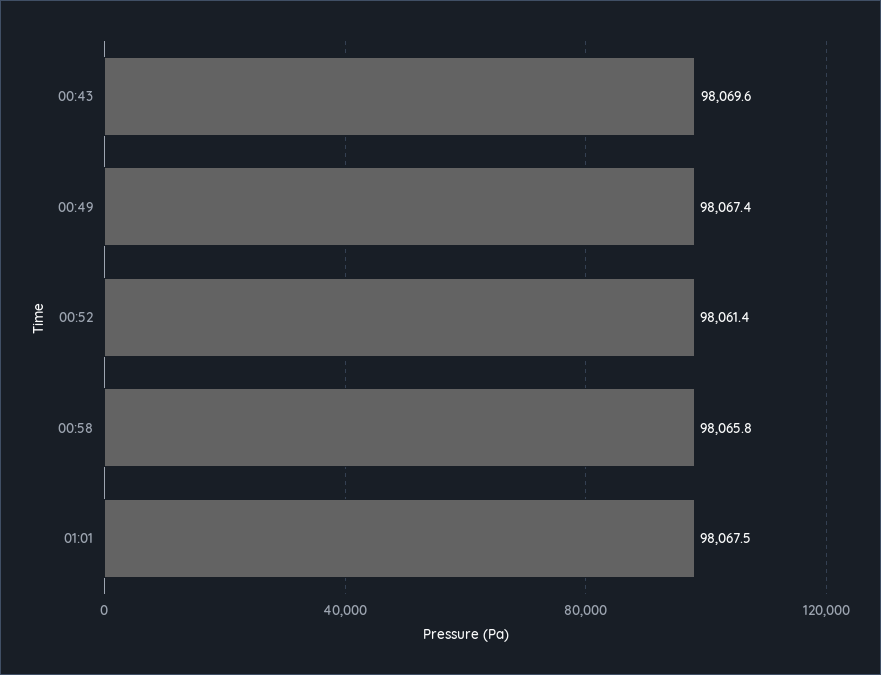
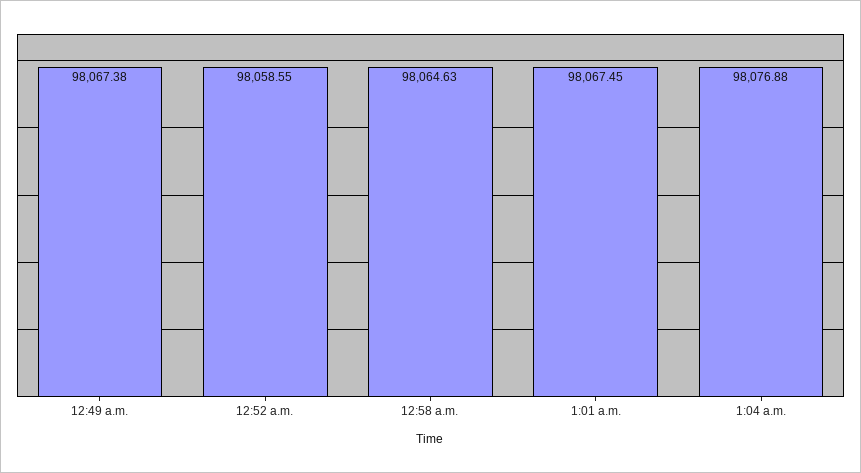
00:43: 98069.6 -> none
00:52: 98061.4 -> 98058.55
00:58: 98065.8 -> 98064.63
1:04 a.m.: none -> 98076.88

